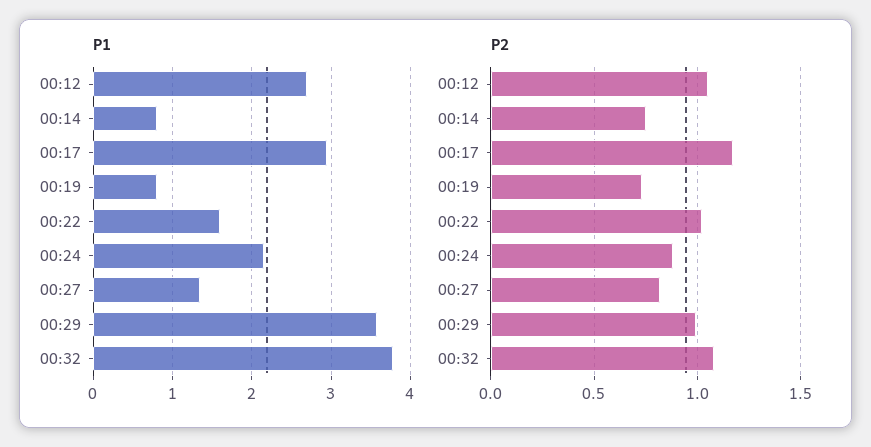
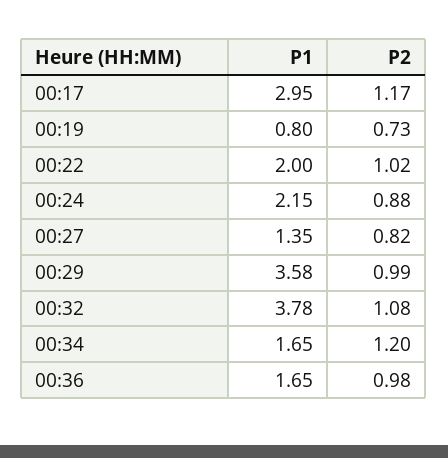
P1, 00:12: 2.7 -> none
P1, 00:14: 0.8 -> none
P1, 00:22: 1.6 -> 2
P2, 00:12: 1.05 -> none
P2, 00:14: 0.75 -> none
P1, 00:34: none -> 1.65
P2, 00:34: none -> 1.2
P1, 00:36: none -> 1.65
P2, 00:36: none -> 0.98

